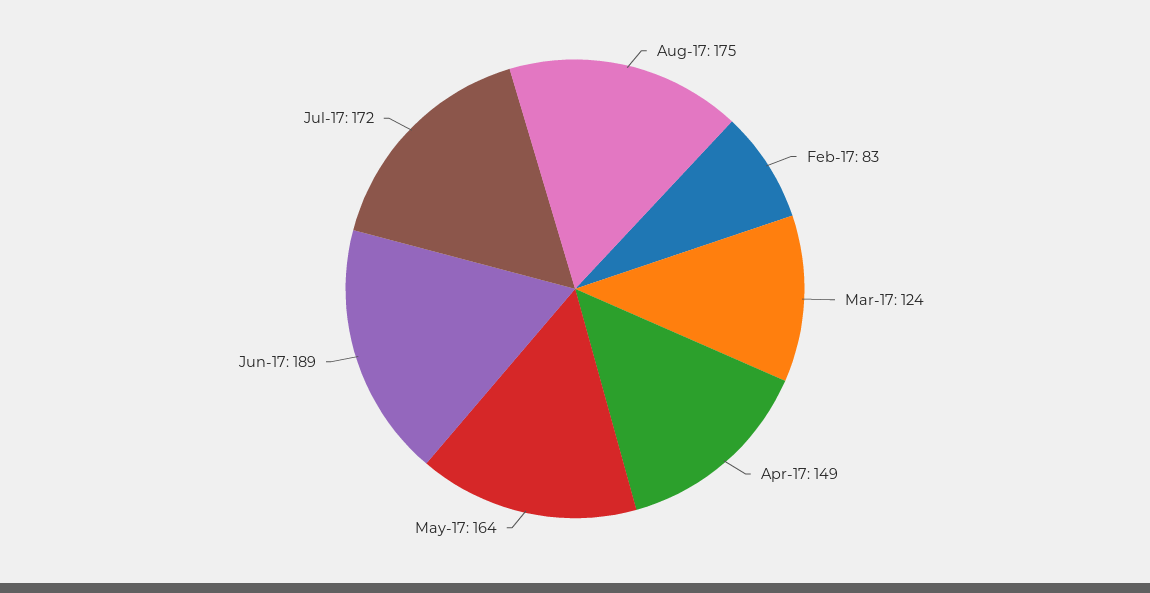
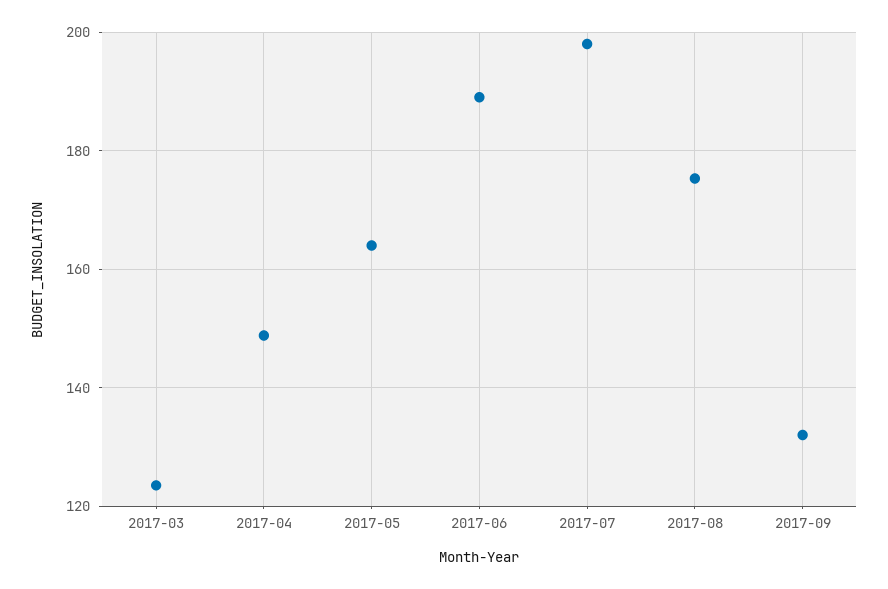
Feb-17: 83 -> none
Jul-17: 172 -> 198
2017-09: none -> 132

